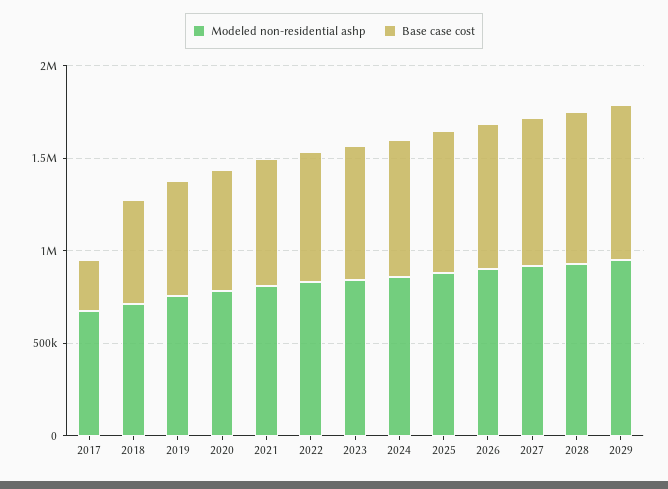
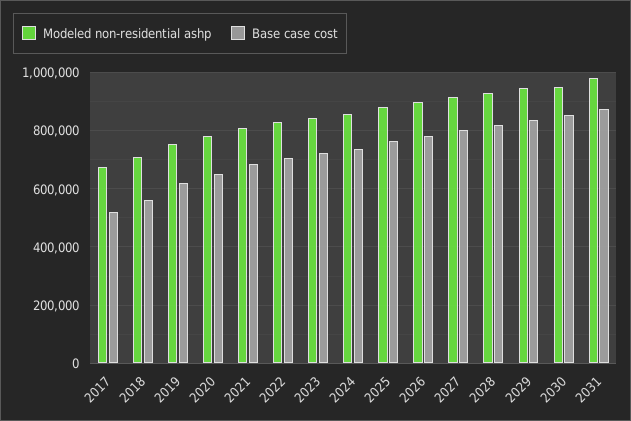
Base case cost, 2017: 300000 -> 525000
Modeled non-residential ashp, 2030: none -> 950000
Base case cost, 2030: none -> 850000
Modeled non-residential ashp, 2031: none -> 975000
Base case cost, 2031: none -> 875000

